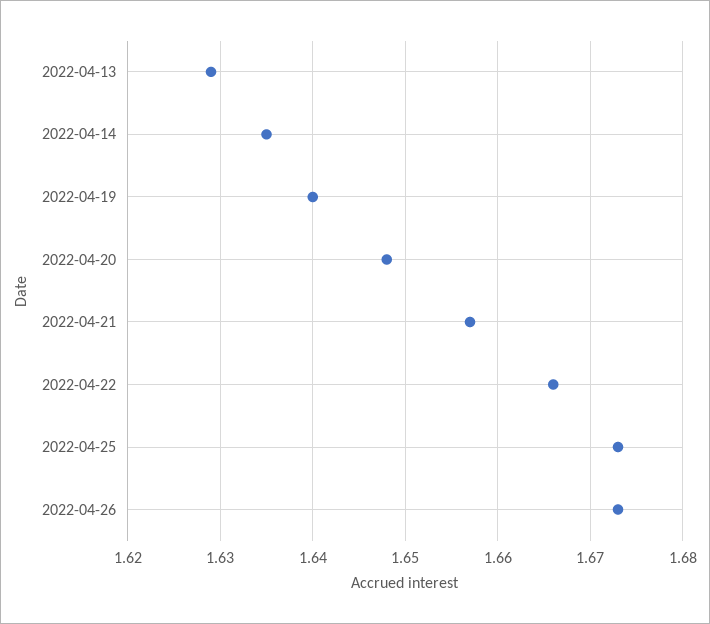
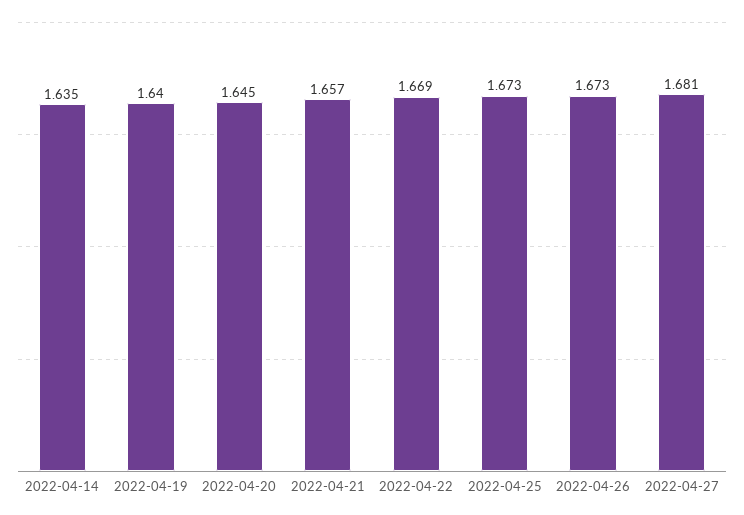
2022-04-13: 1.629 -> none
2022-04-20: 1.648 -> 1.645
2022-04-22: 1.666 -> 1.669
2022-04-27: none -> 1.681

